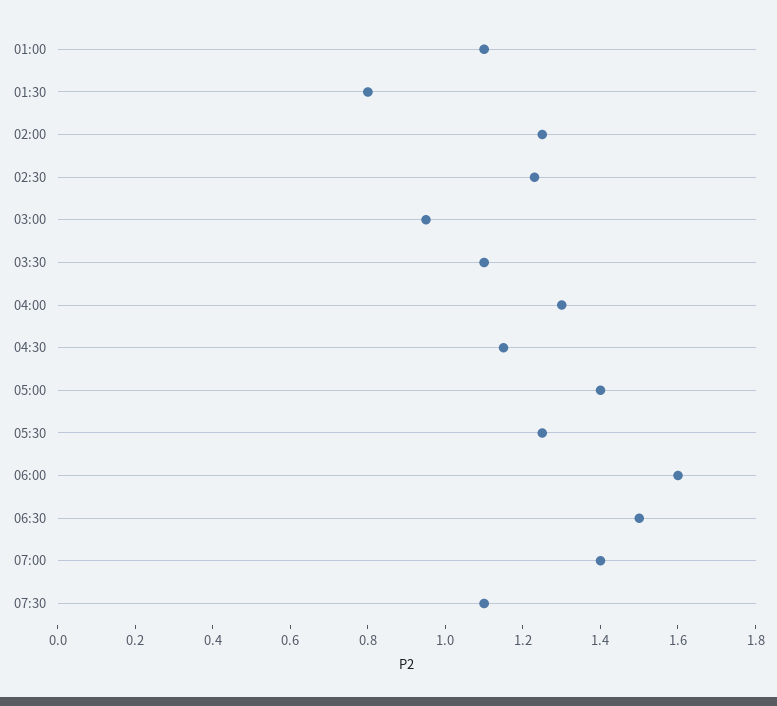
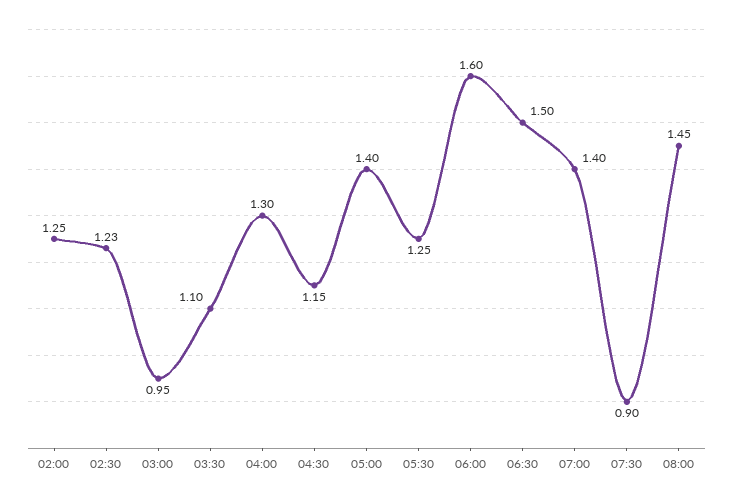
01:00: 1.1 -> none
01:30: 0.8 -> none
07:30: 1.1 -> 0.9
08:00: none -> 1.45

